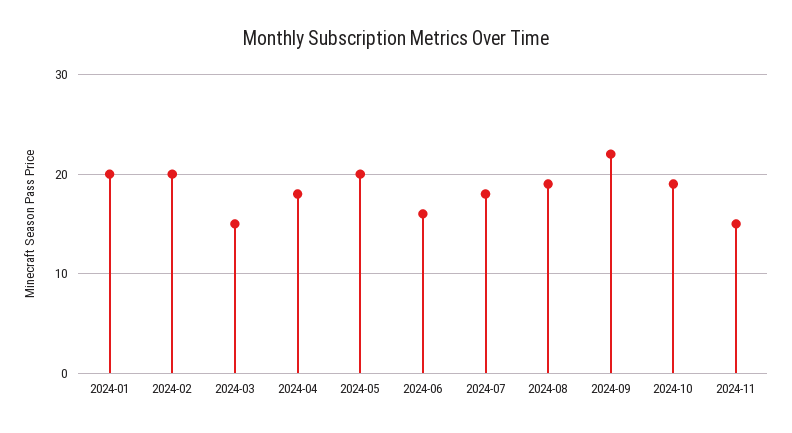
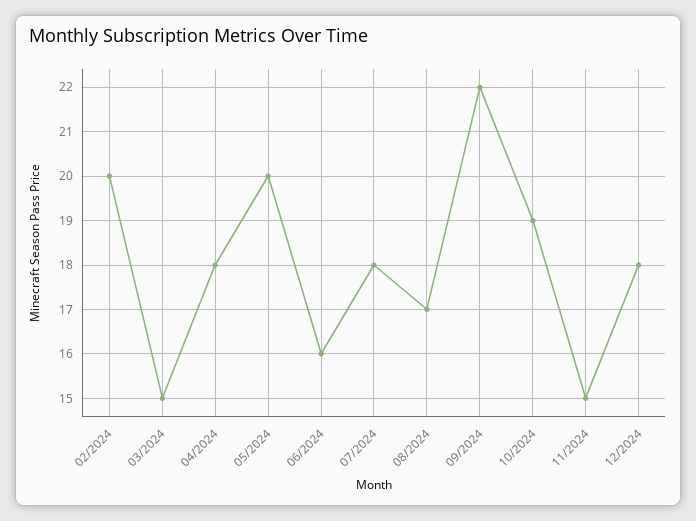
2024-01: 20 -> none
2024-08: 19 -> 17
12/2024: none -> 18

